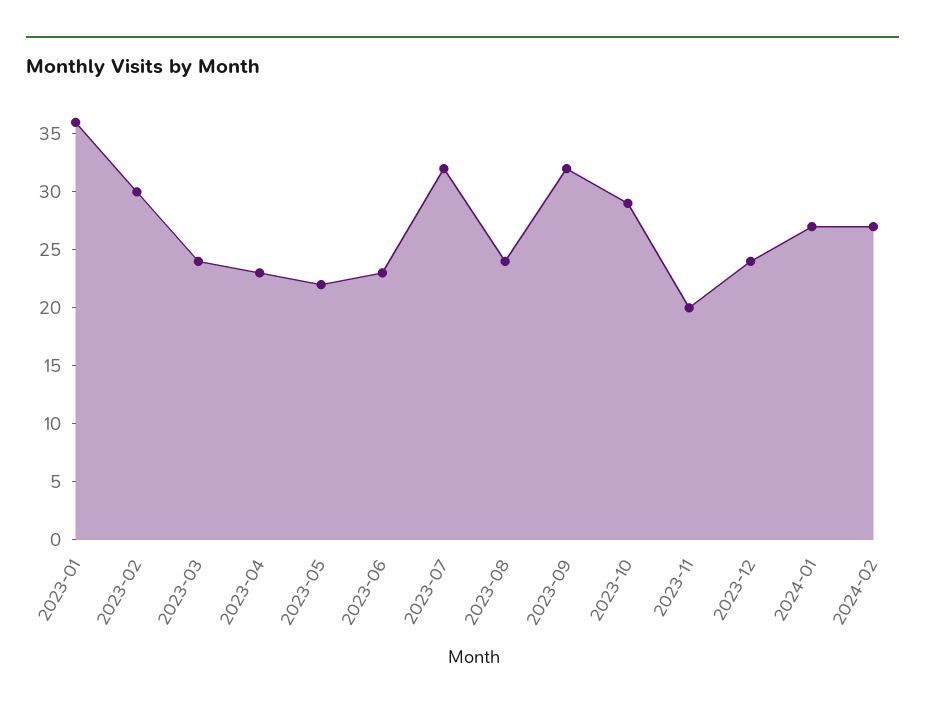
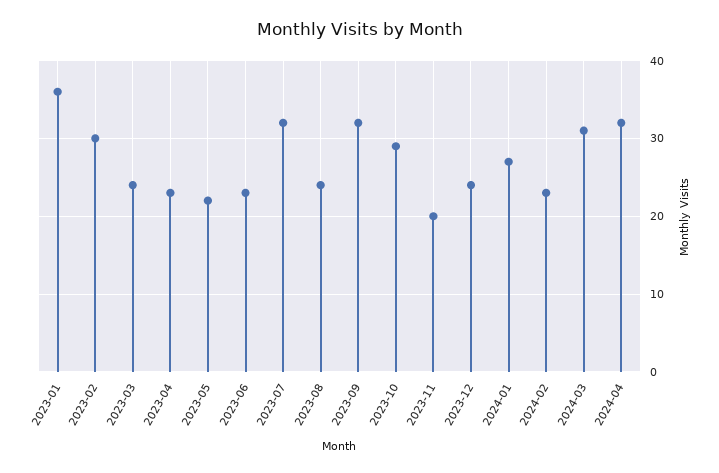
2024-02: 27 -> 23
2024-03: none -> 31
2024-04: none -> 32

